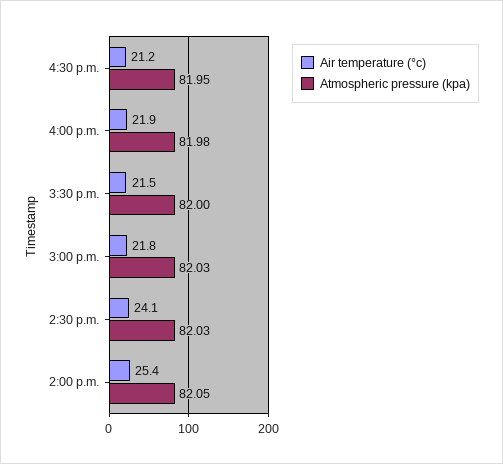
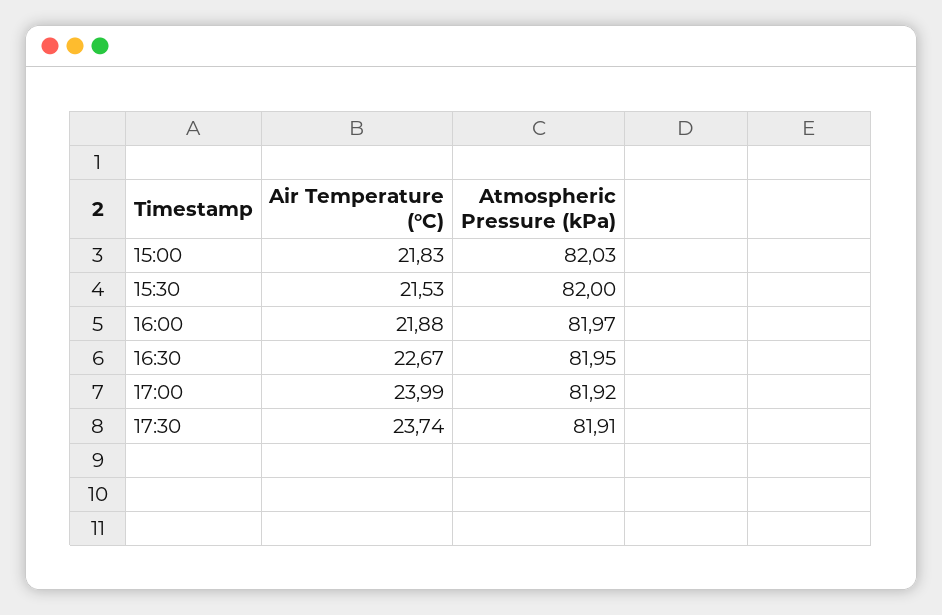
Air temperature (°c), 4:30 p.m.: 21.2 -> 22.67
Atmospheric pressure (kpa), 4:00 p.m.: 81.98 -> 81.97
Air temperature (°c), 2:30 p.m.: 24.1 -> none
Atmospheric pressure (kpa), 2:30 p.m.: 82.03 -> none
Air temperature (°c), 2:00 p.m.: 25.4 -> none
Atmospheric pressure (kpa), 2:00 p.m.: 82.05 -> none
Air temperature (°c), 17:00: none -> 23.99
Atmospheric pressure (kpa), 17:00: none -> 81.92
Air temperature (°c), 17:30: none -> 23.74
Atmospheric pressure (kpa), 17:30: none -> 81.91

